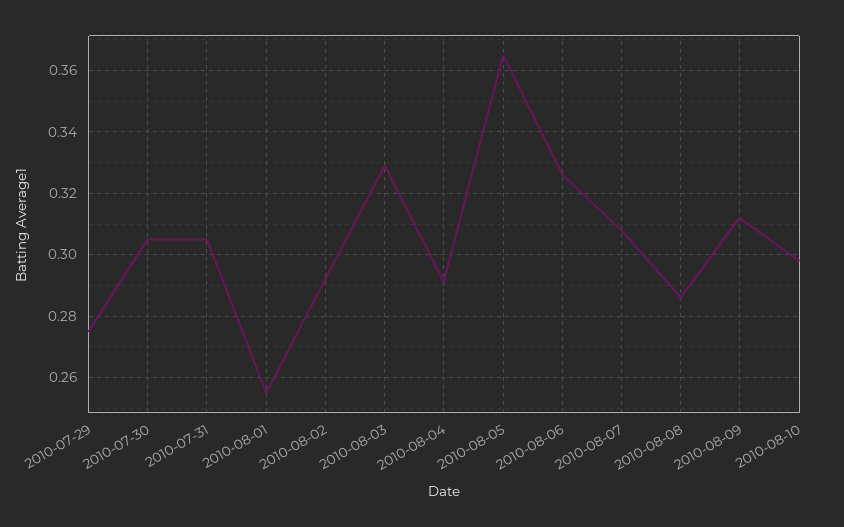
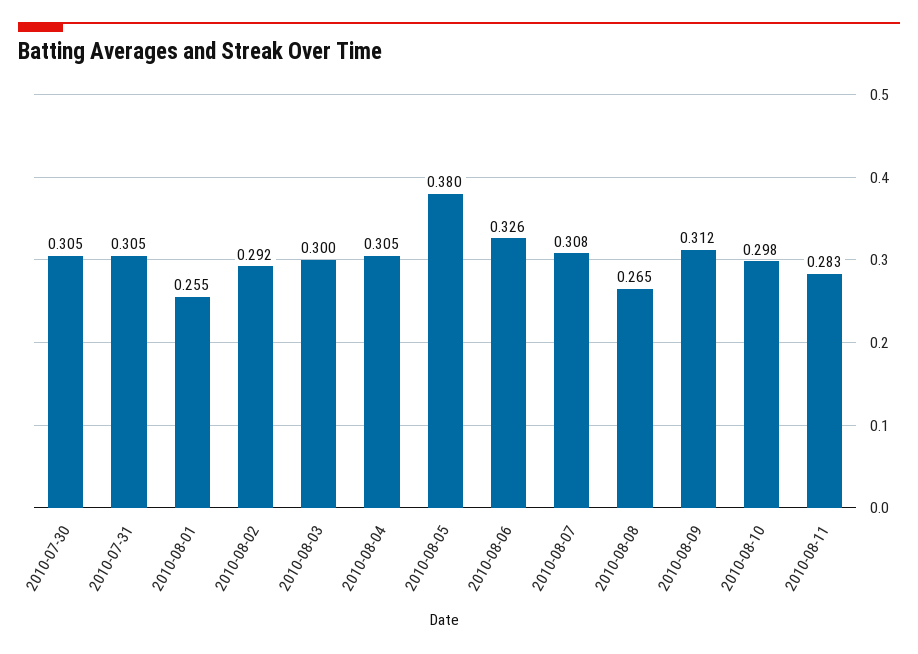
2010-07-29: 0.275 -> none
2010-08-03: 0.33 -> 0.3
2010-08-04: 0.29 -> 0.305
2010-08-05: 0.365 -> 0.38
2010-08-08: 0.285 -> 0.265
2010-08-11: none -> 0.283

